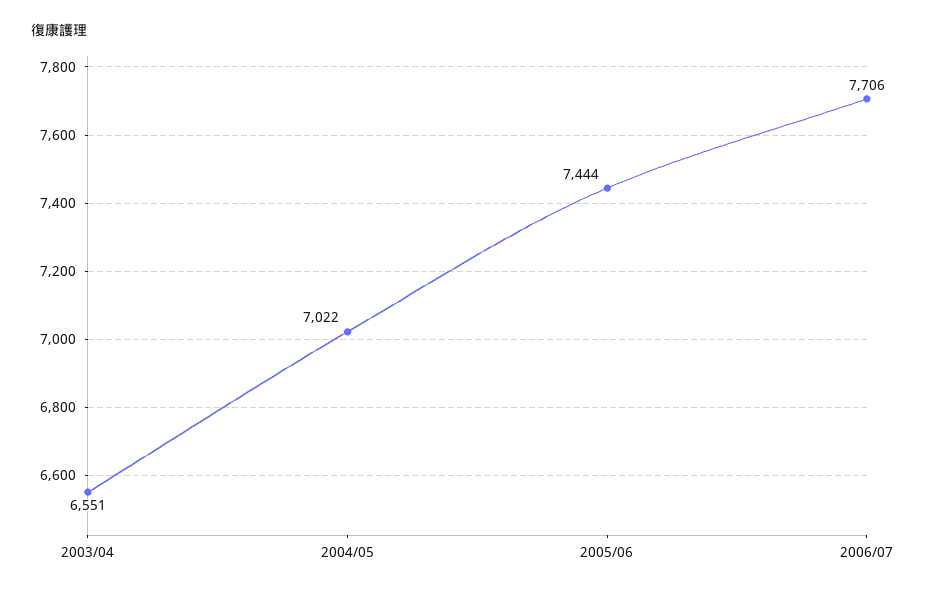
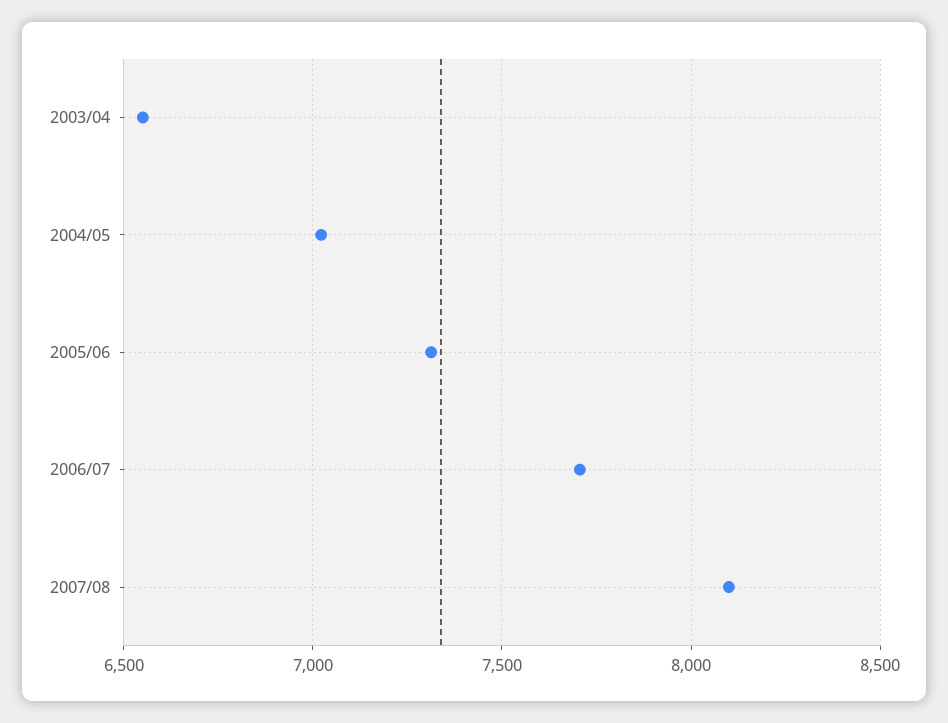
2005/06: 7444 -> 7300
2007/08: none -> 8100

